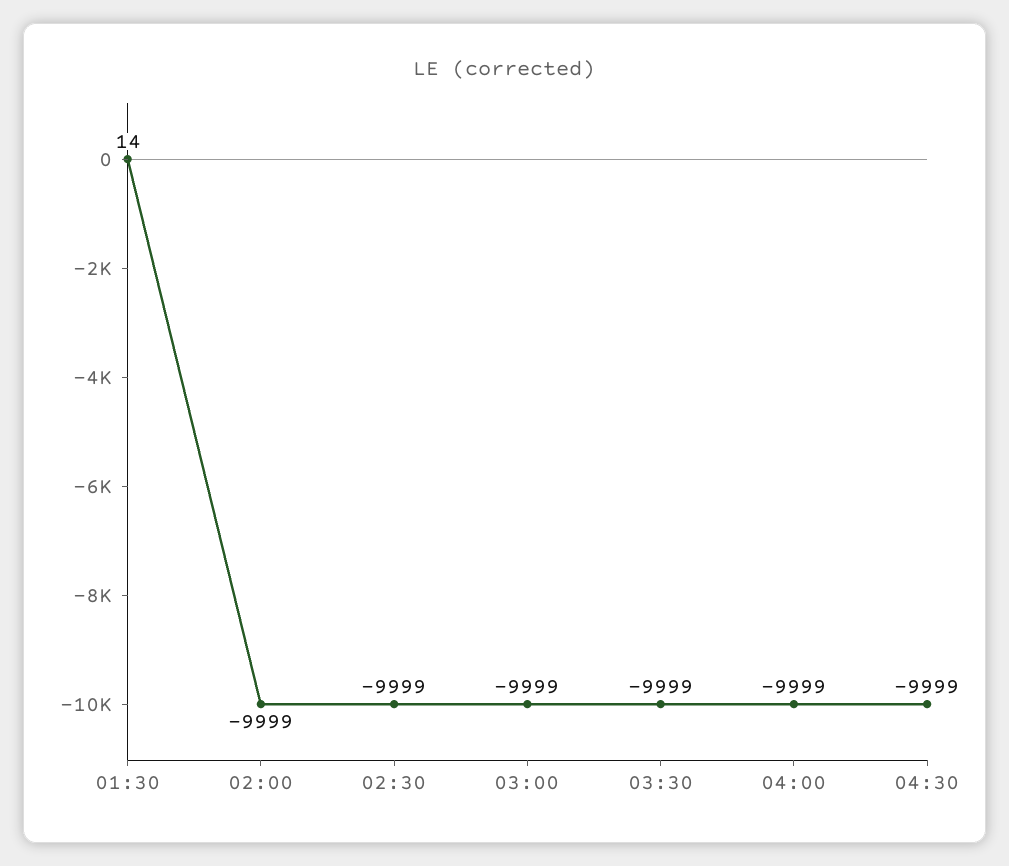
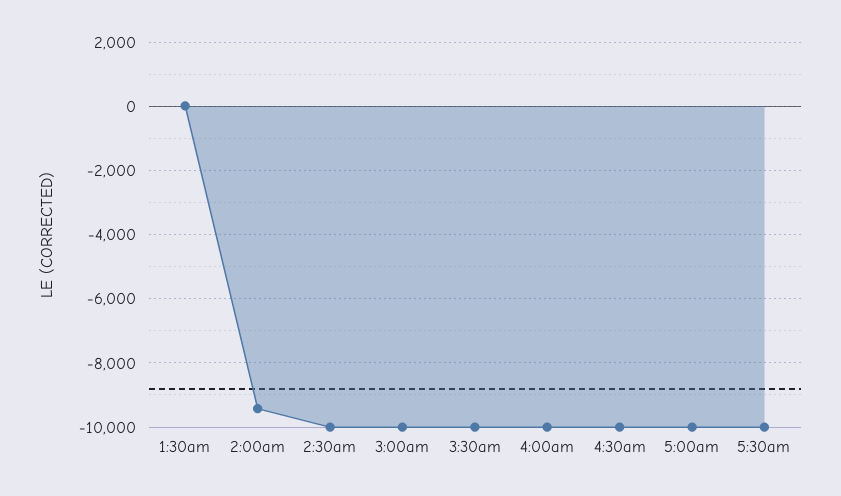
02:00: -9999 -> -9400
5:00am: none -> -10000
5:30am: none -> -10000

